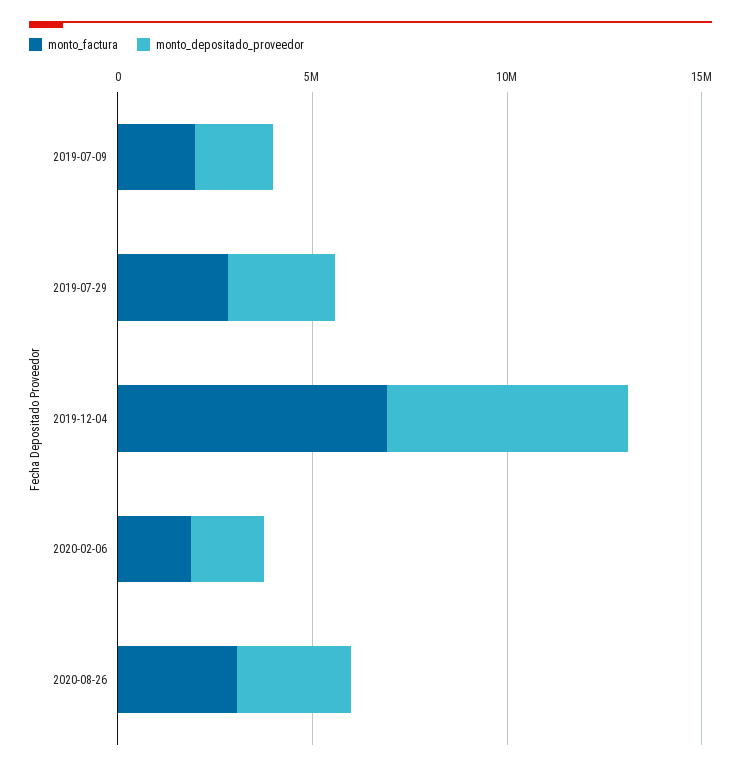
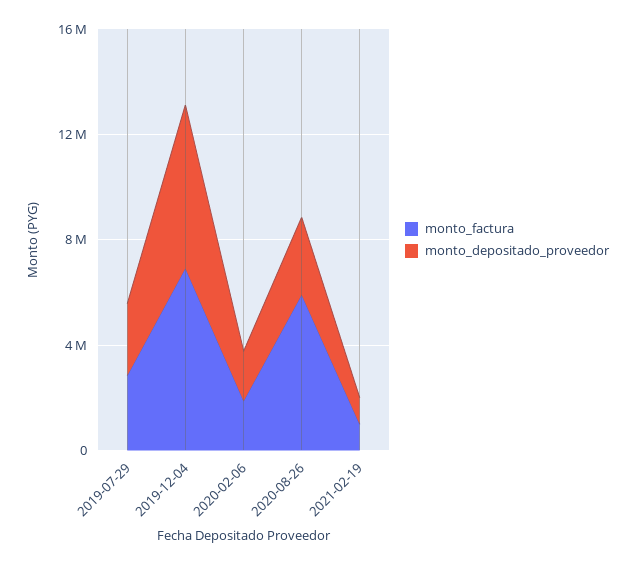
monto_factura, 2019-07-09: 2000000 -> none
monto_depositado_proveedor, 2019-07-09: 2000000 -> none
monto_factura, 2020-08-26: 3000000 -> 6000000
monto_factura, 2021-02-19: none -> 1000000
monto_depositado_proveedor, 2021-02-19: none -> 1000000

